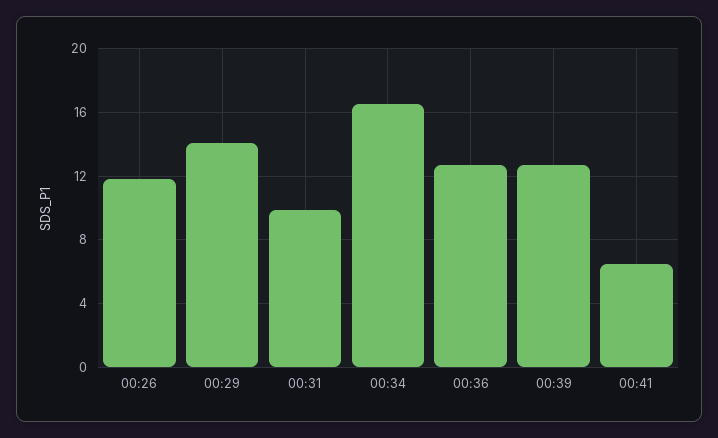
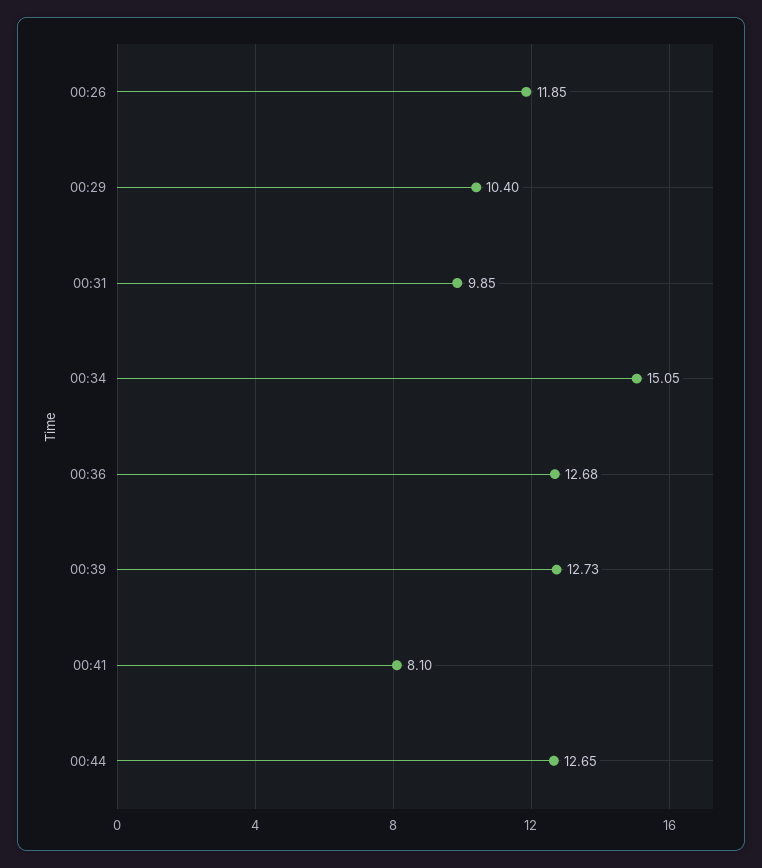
00:29: 14 -> 10.4
00:34: 16.5 -> 15.05
00:41: 6.5 -> 8.1
00:44: none -> 12.65

